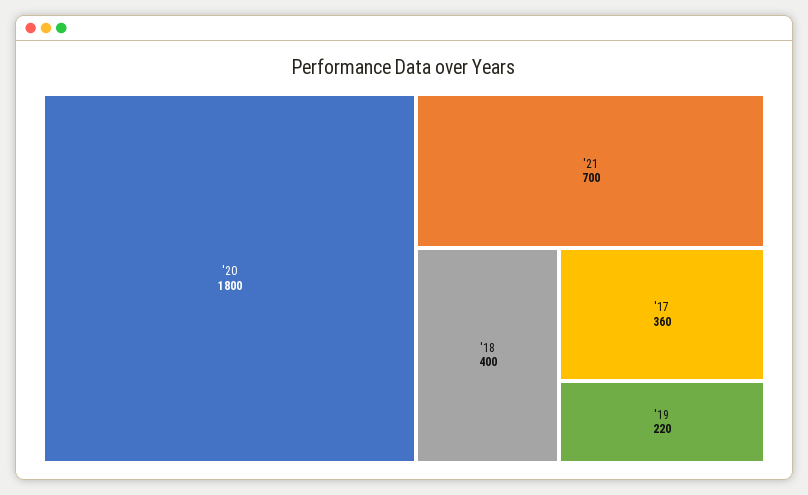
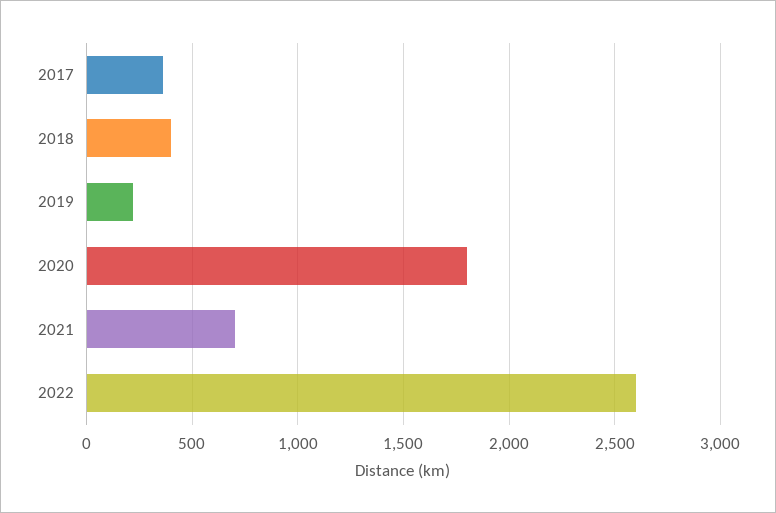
2022: none -> 2600

